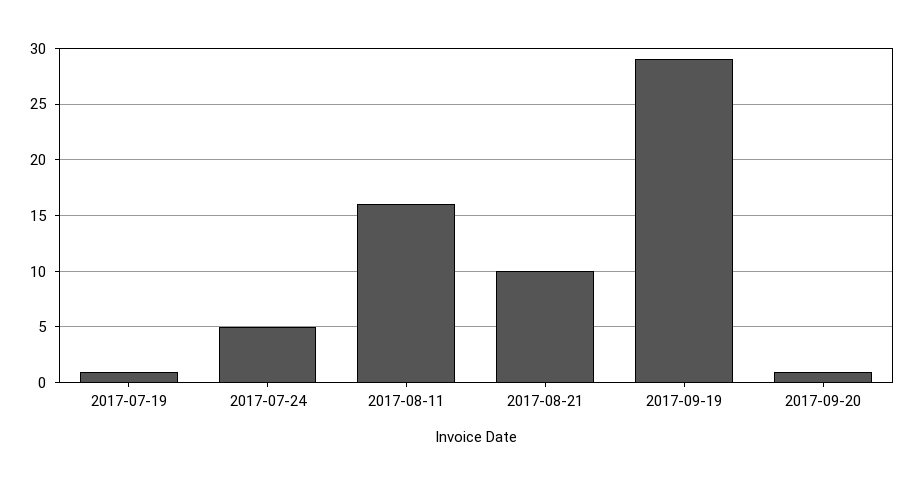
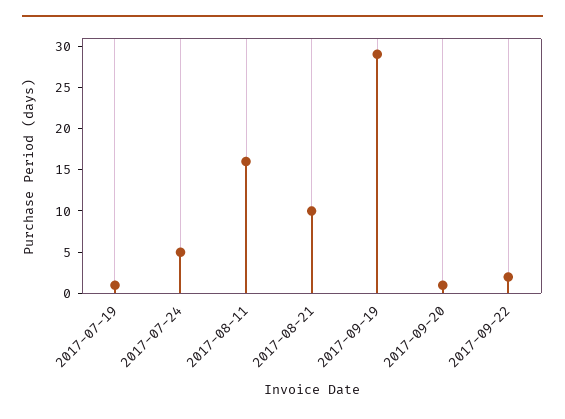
2017-09-22: none -> 2

